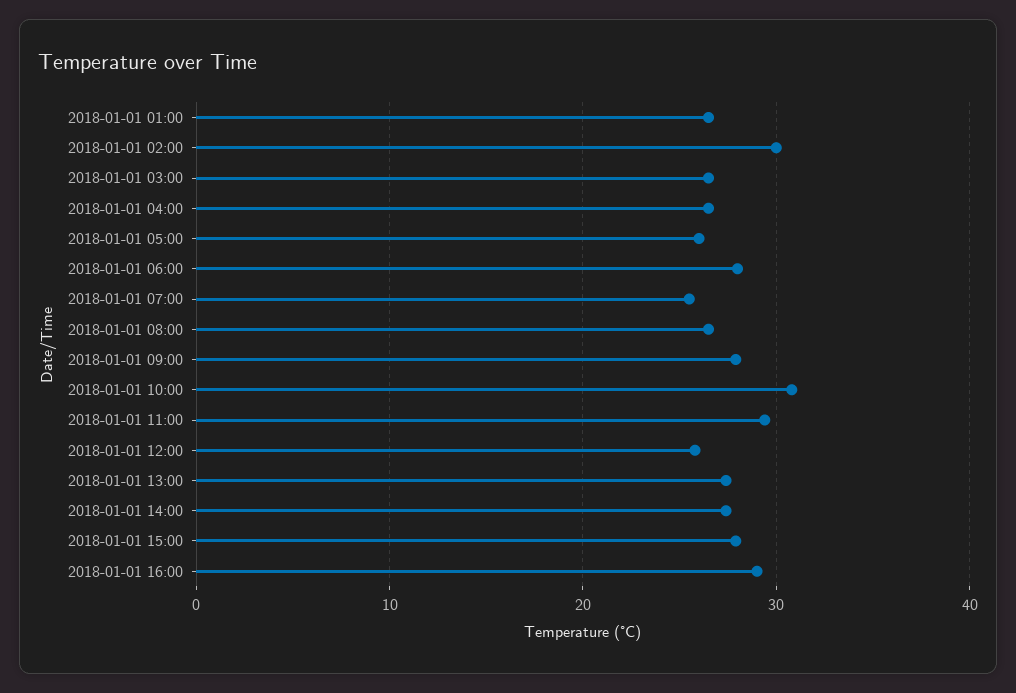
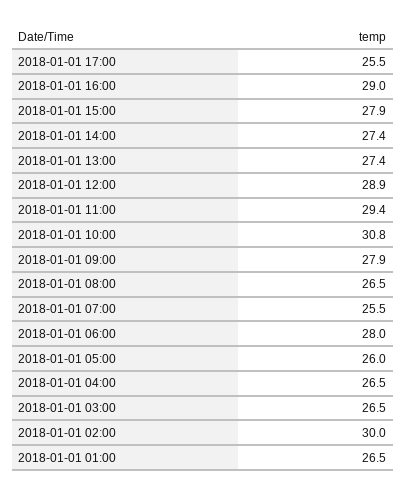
2018-01-01 12:00: 26 -> 28.9
2018-01-01 17:00: none -> 25.5

